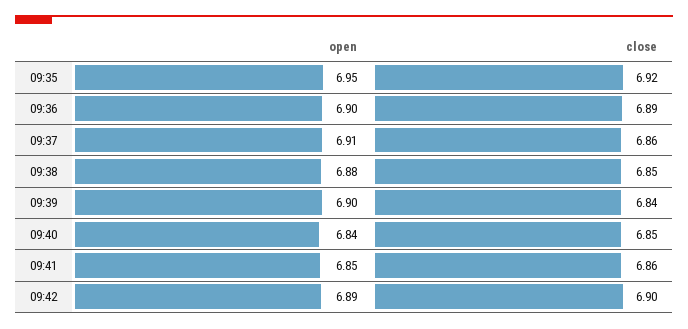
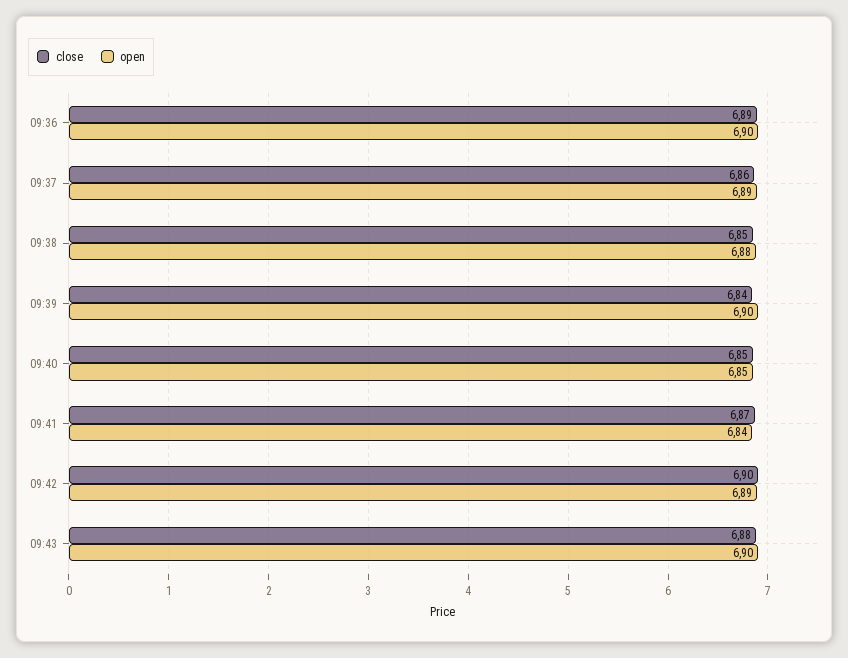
open, 09:35: 6.95 -> none
close, 09:35: 6.92 -> none
open, 09:37: 6.91 -> 6.89
open, 09:40: 6.84 -> 6.85
open, 09:41: 6.85 -> 6.84
close, 09:41: 6.86 -> 6.87
close, 09:43: none -> 6.88
open, 09:43: none -> 6.9

